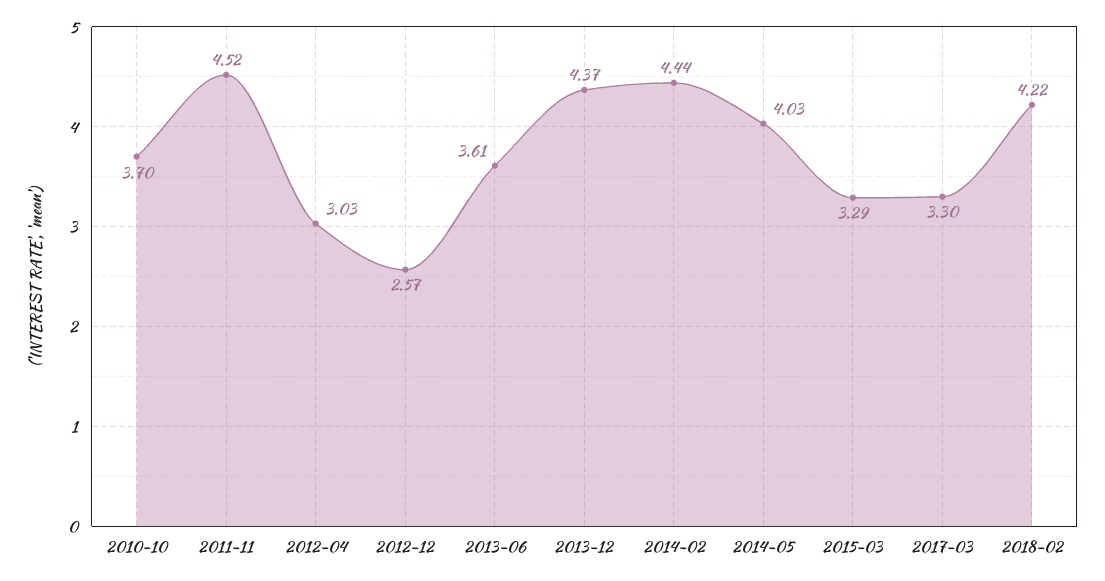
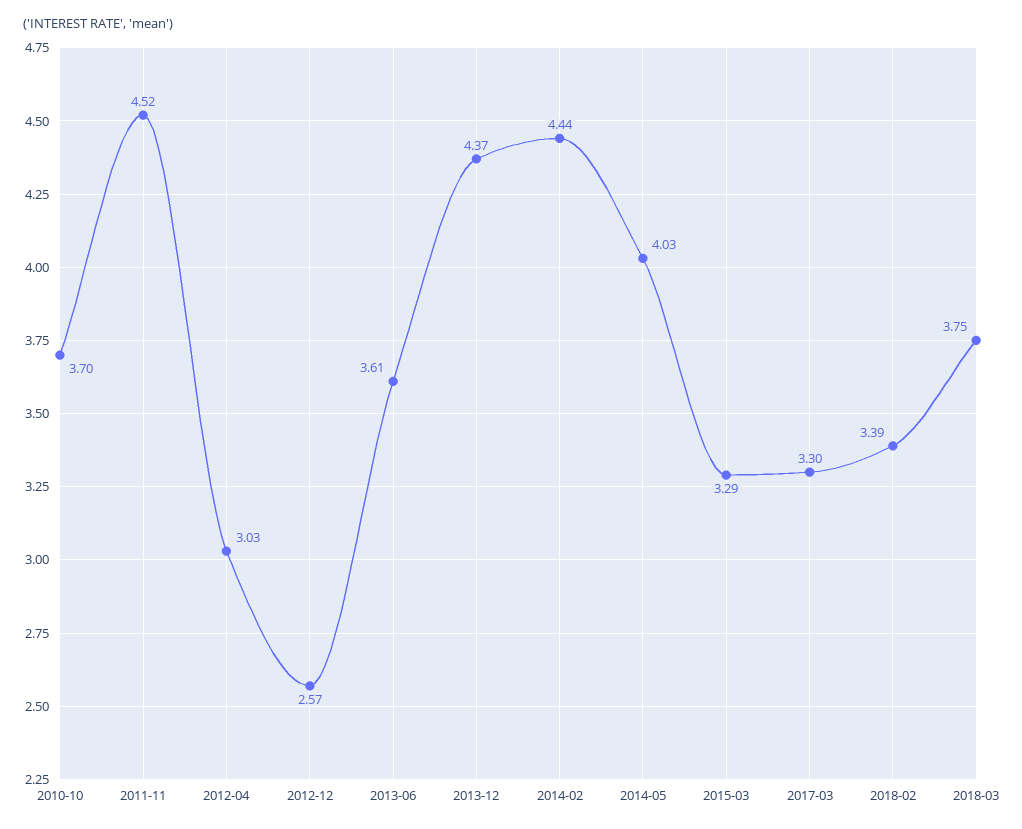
2018-02: 4.22 -> 3.39
2018-03: none -> 3.75

